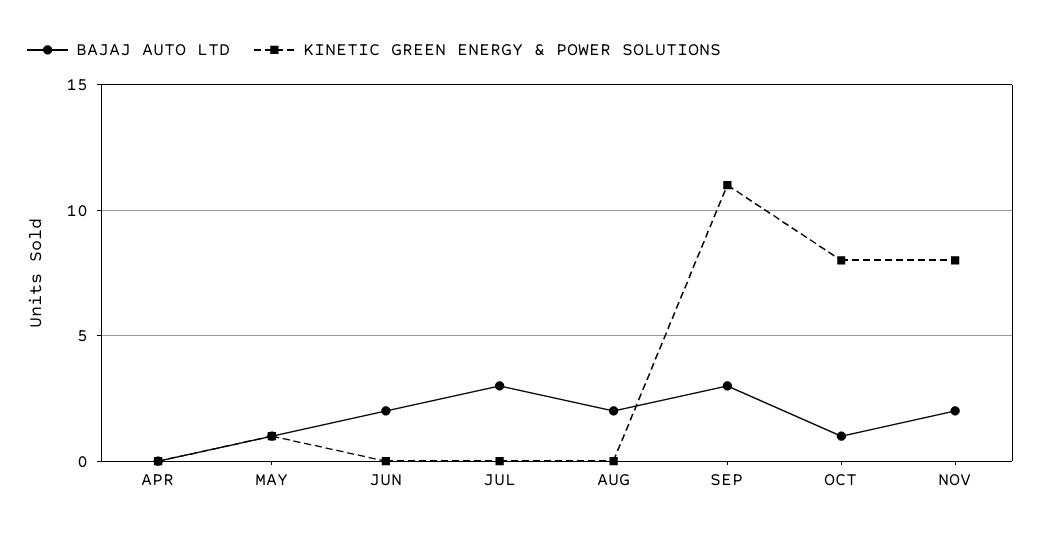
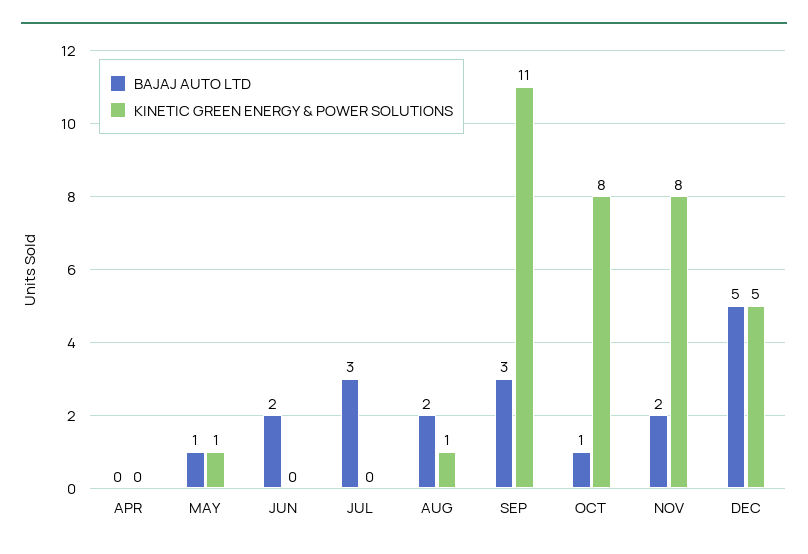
KINETIC GREEN ENERGY & POWER SOLUTIONS, AUG: 0 -> 1
BAJAJ AUTO LTD, DEC: none -> 5
KINETIC GREEN ENERGY & POWER SOLUTIONS, DEC: none -> 5

